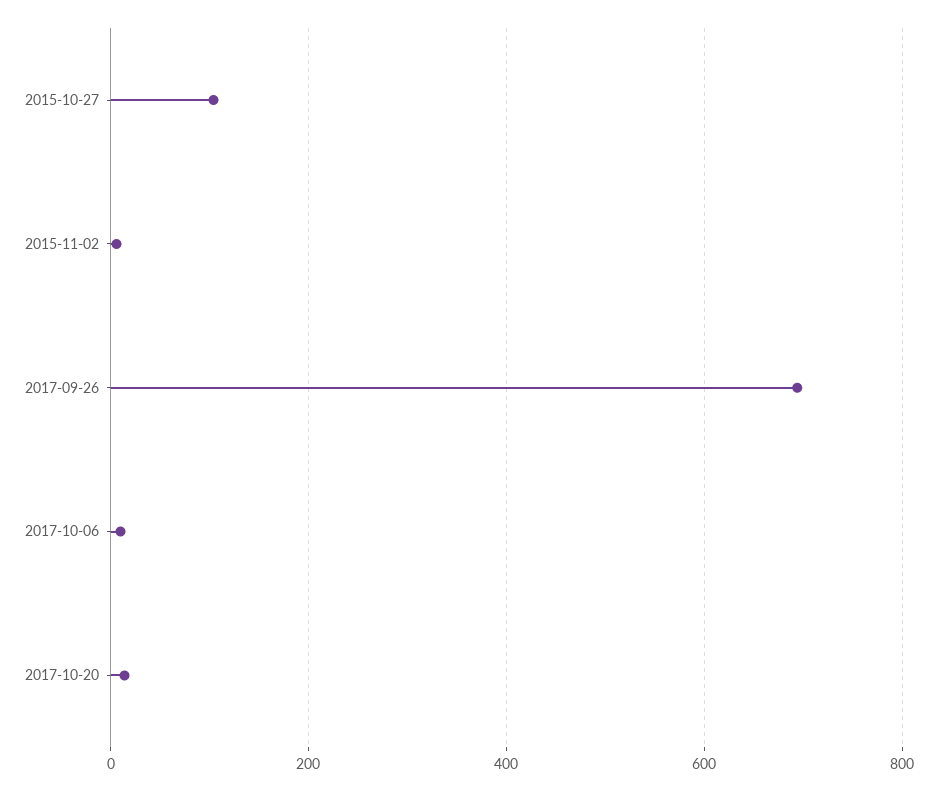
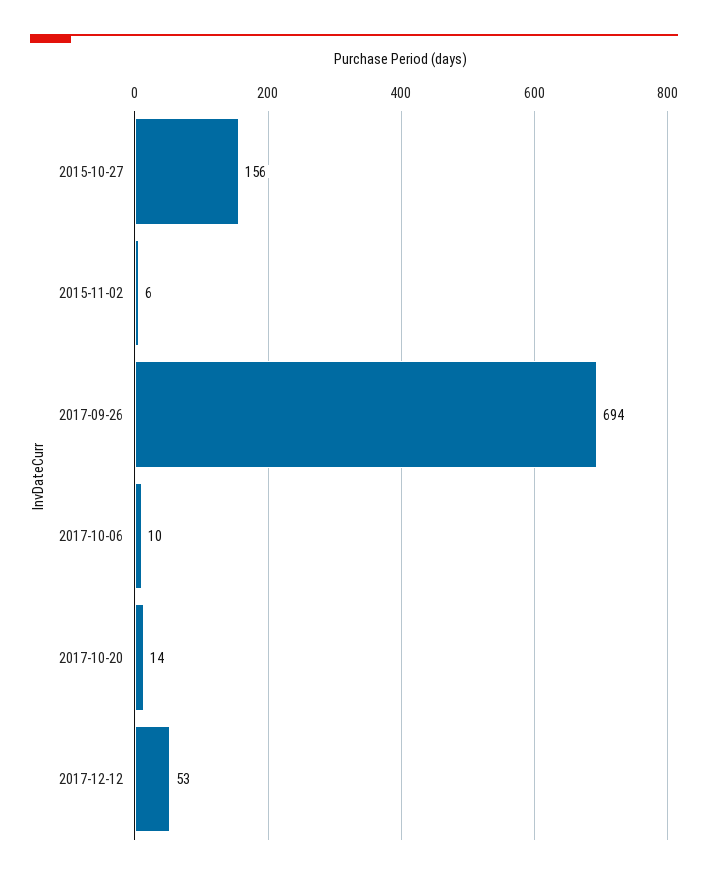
2015-10-27: 100 -> 156
2017-12-12: none -> 53

